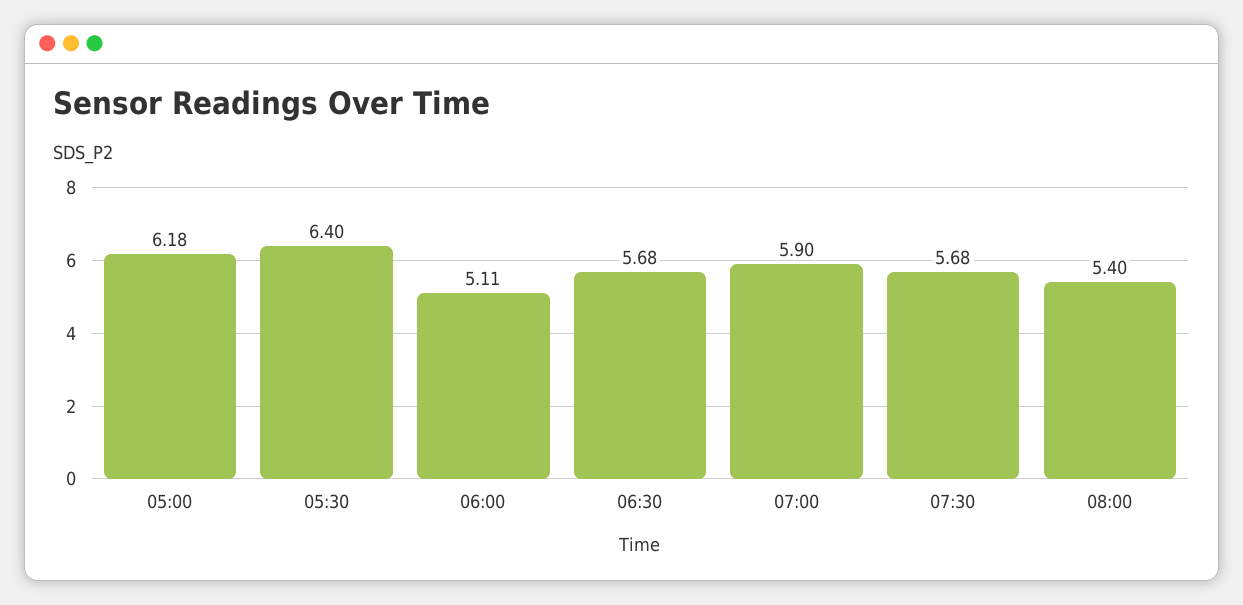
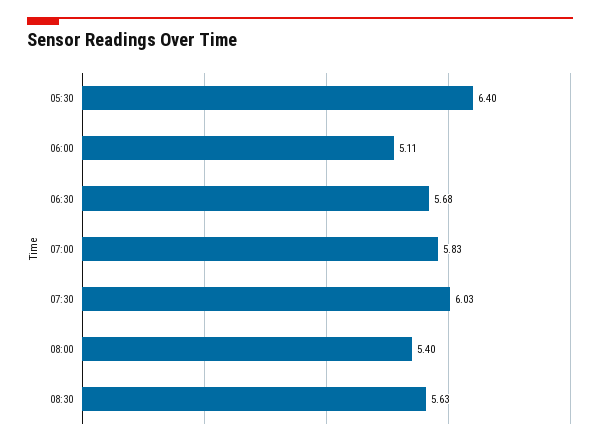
05:00: 6.18 -> none
07:00: 5.9 -> 5.83
07:30: 5.68 -> 6.03
08:30: none -> 5.63

